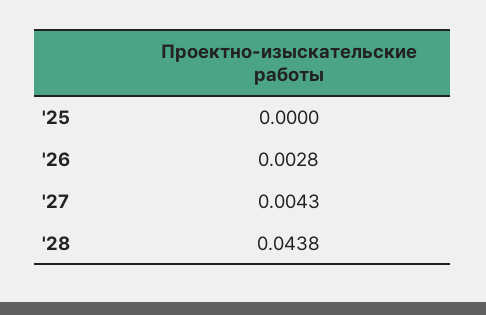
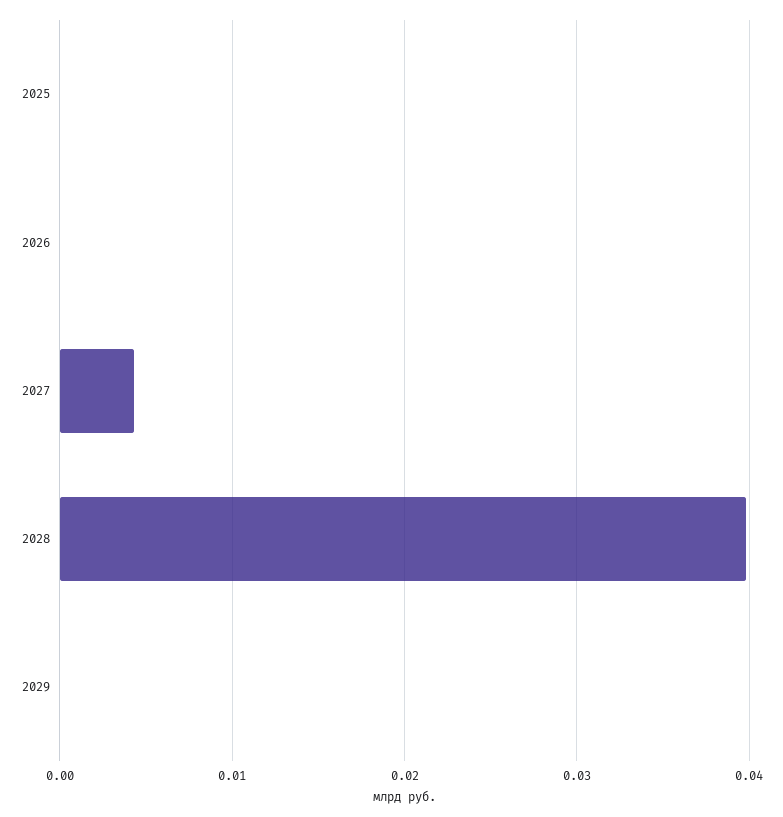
'26: 0.0028 -> 0
'28: 0.0438 -> 0.04
2029: none -> 0

